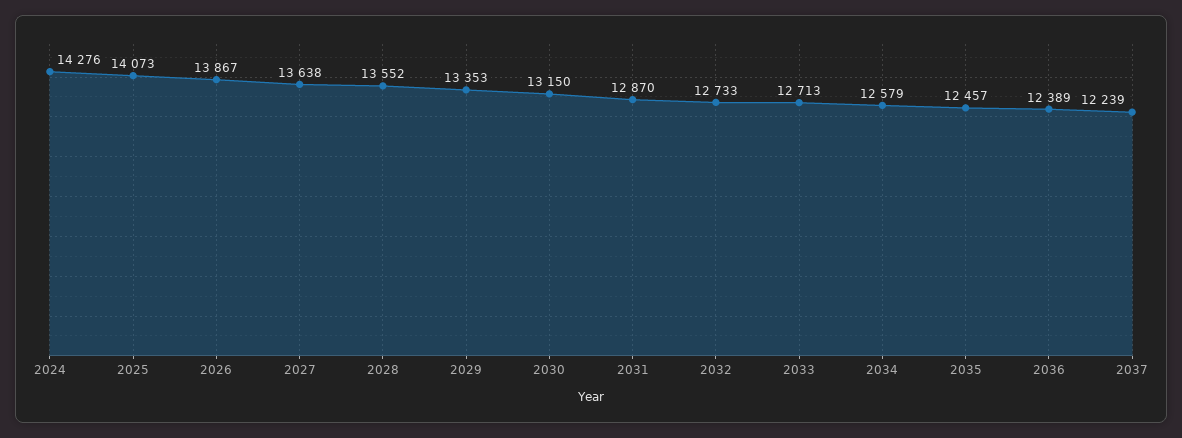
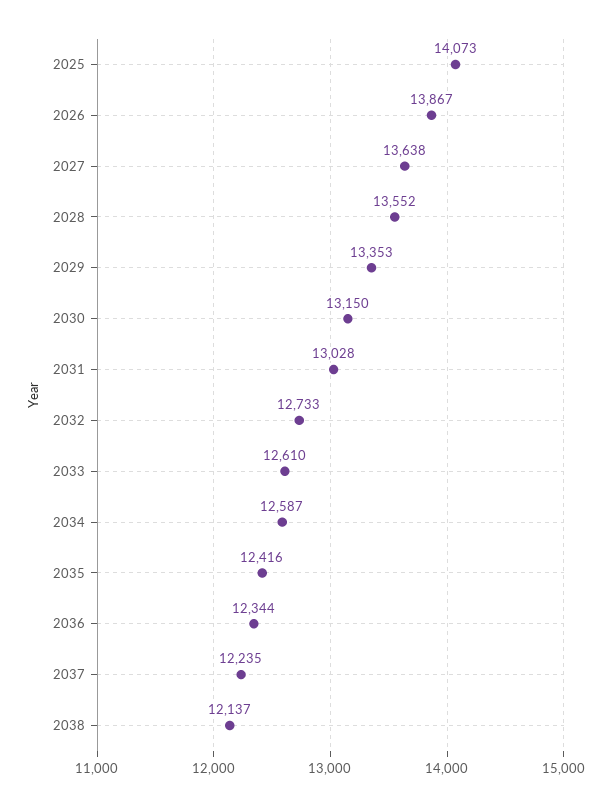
2024: 14276 -> none
2031: 12870 -> 13028
2033: 12713 -> 12610
2034: 12579 -> 12587
2035: 12457 -> 12416
2036: 12389 -> 12344
2037: 12239 -> 12235
2038: none -> 12137

